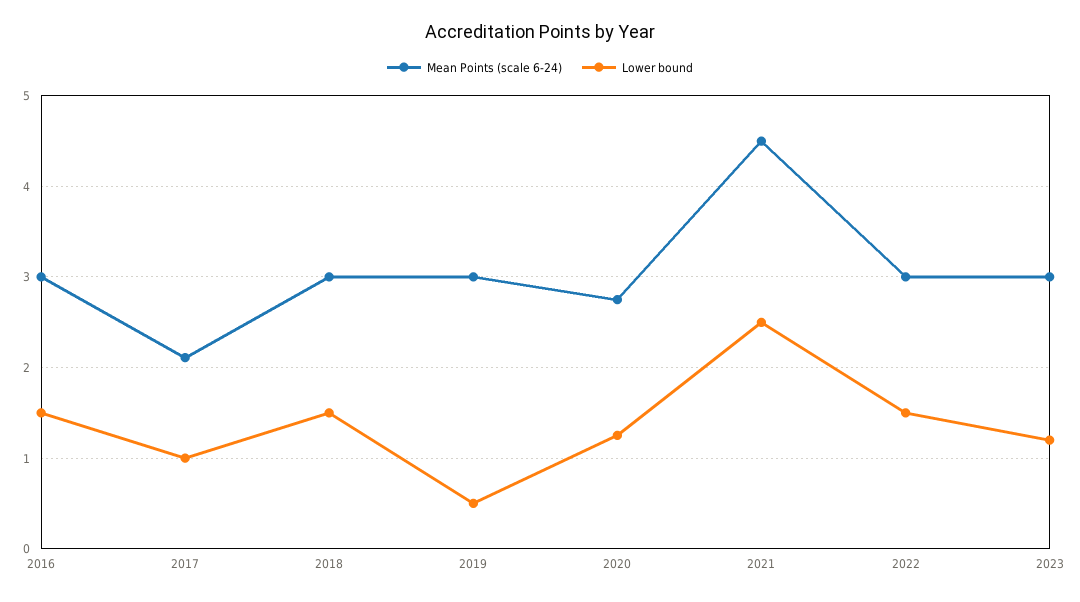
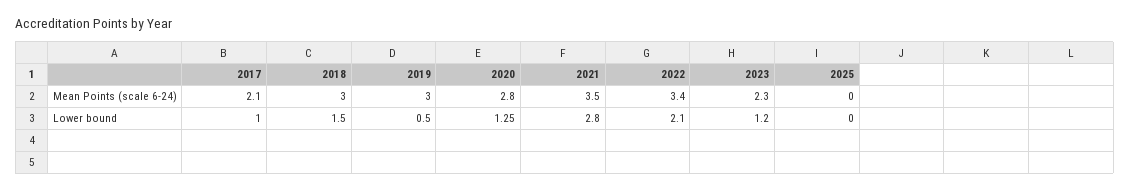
Mean Points (scale 6-24), 2016: 3 -> none
Lower bound, 2016: 1.5 -> none
Mean Points (scale 6-24), 2021: 4.5 -> 3.5
Lower bound, 2021: 2.5 -> 2.8
Mean Points (scale 6-24), 2022: 3 -> 3.4
Lower bound, 2022: 1.5 -> 2.1
Mean Points (scale 6-24), 2023: 3 -> 2.3
Mean Points (scale 6-24), 2025: none -> 0
Lower bound, 2025: none -> 0

